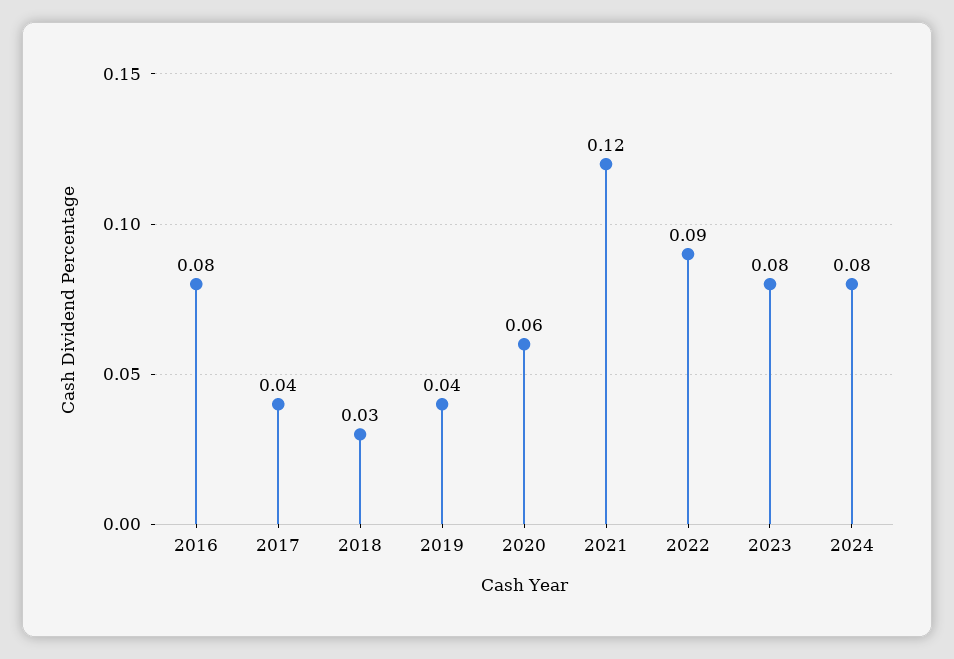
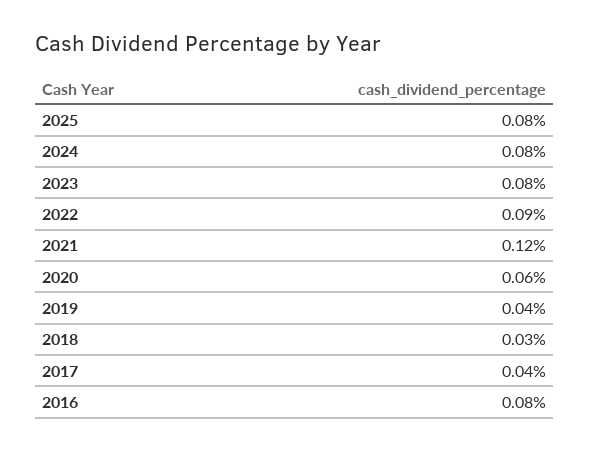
2025: none -> 0.08

